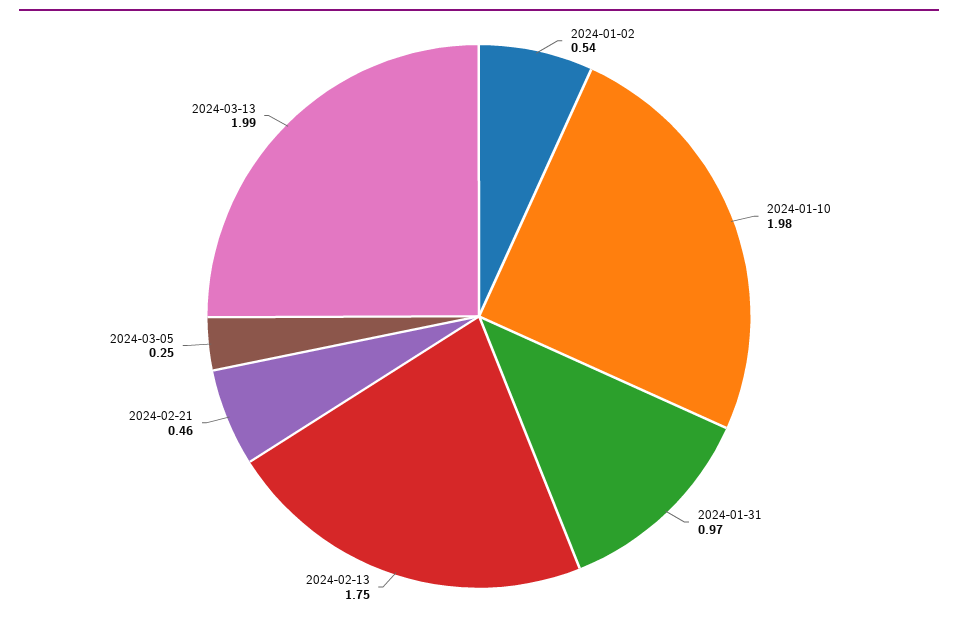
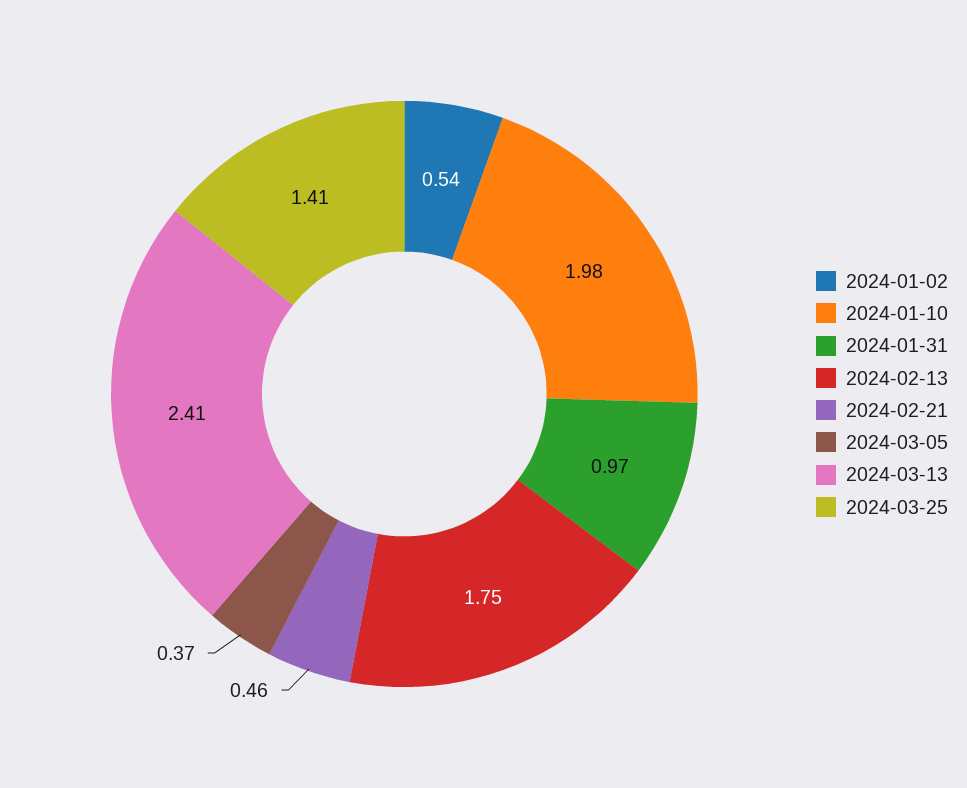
2024-03-05: 0.25 -> 0.37
2024-03-13: 1.99 -> 2.41
2024-03-25: none -> 1.41

